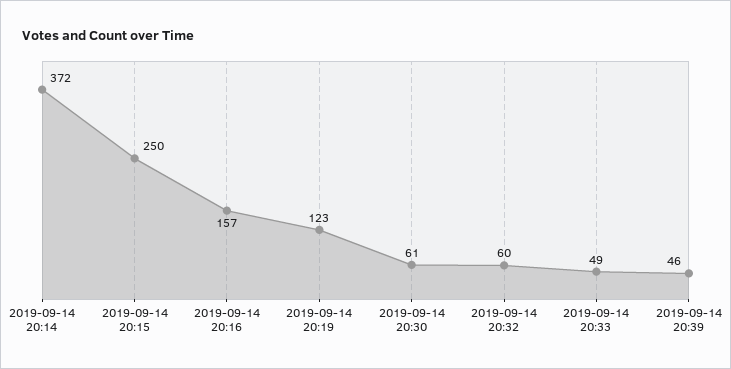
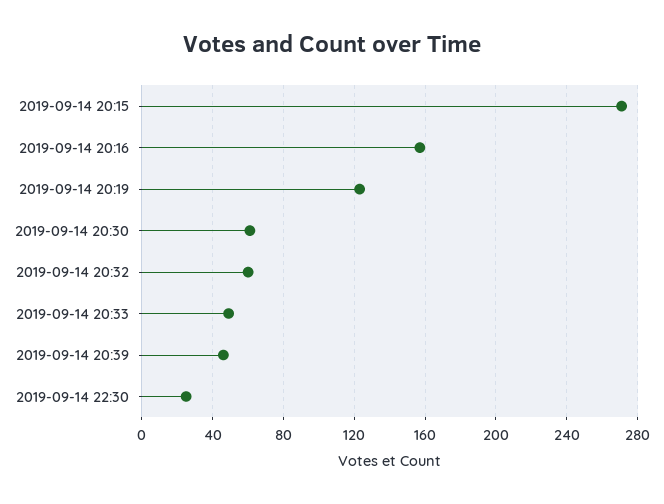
2019-09-14 20:14: 372 -> none
2019-09-14 20:15: 250 -> 270
2019-09-14 22:30: none -> 25

